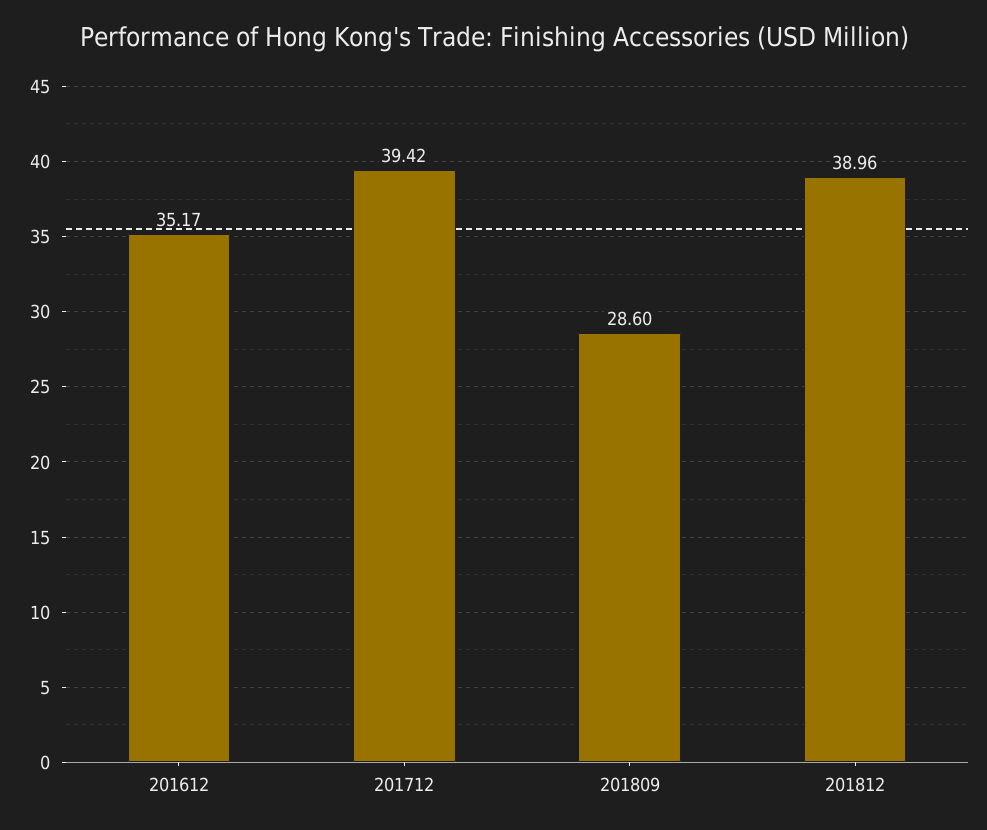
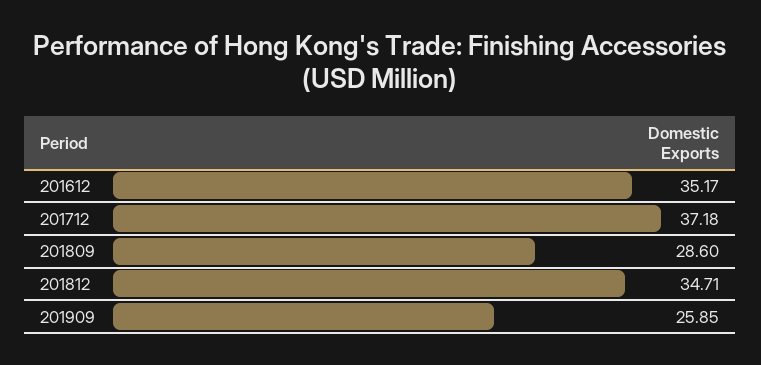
201712: 39.42 -> 37.18
201812: 38.96 -> 34.71
201909: none -> 25.85

